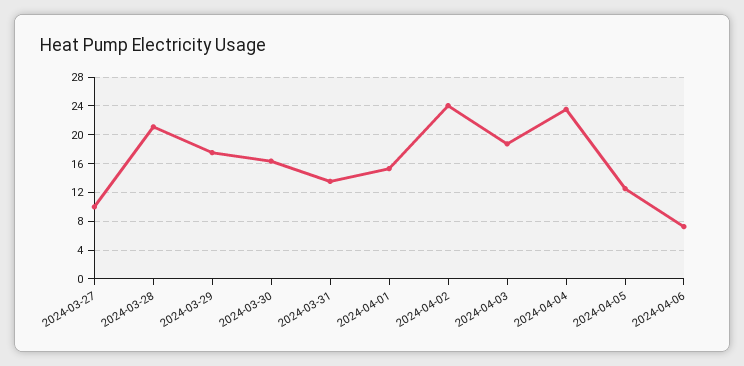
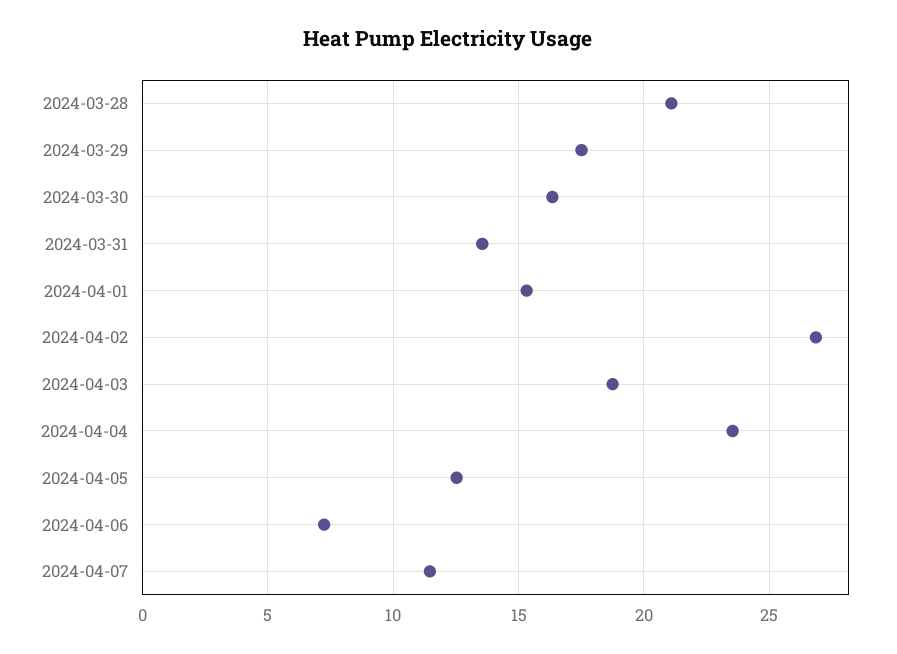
2024-03-27: 10 -> none
2024-04-02: 24 -> 27
2024-04-07: none -> 11.5

